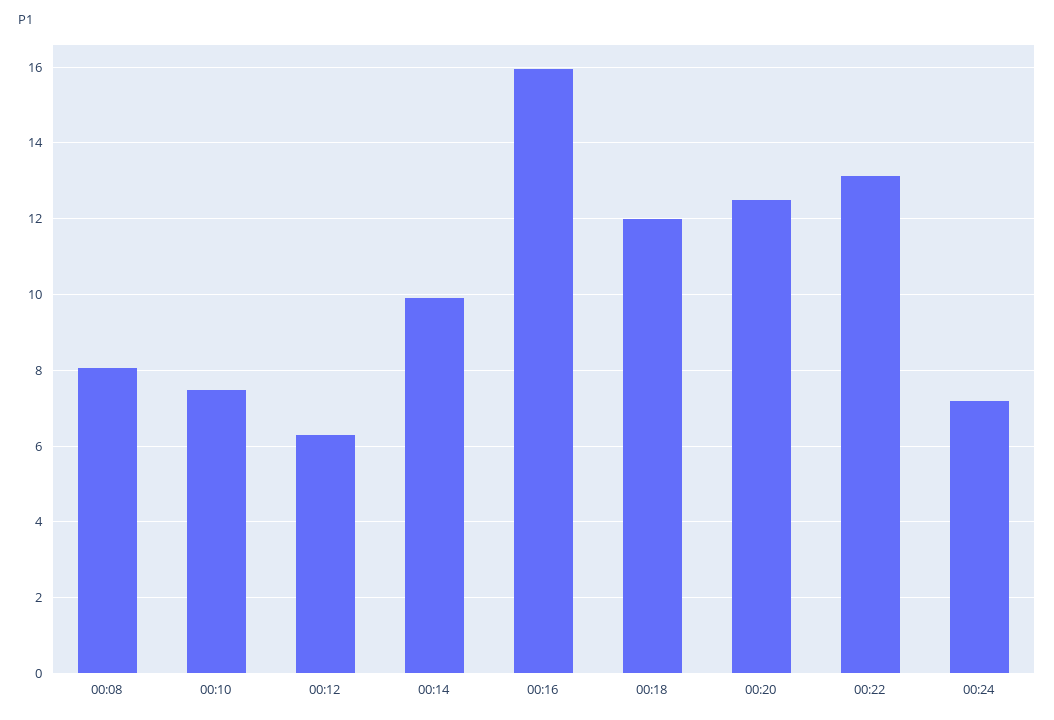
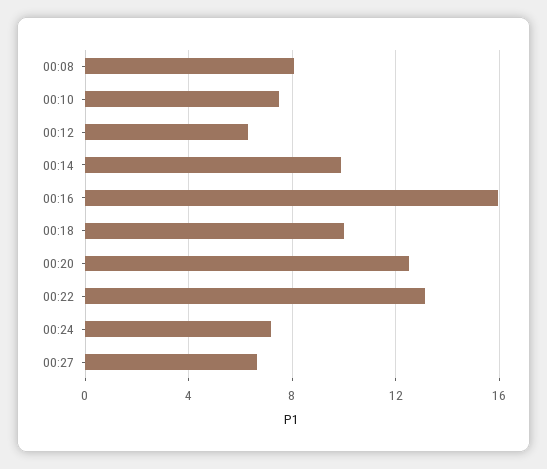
00:18: 12 -> 10
00:27: none -> 6.5

